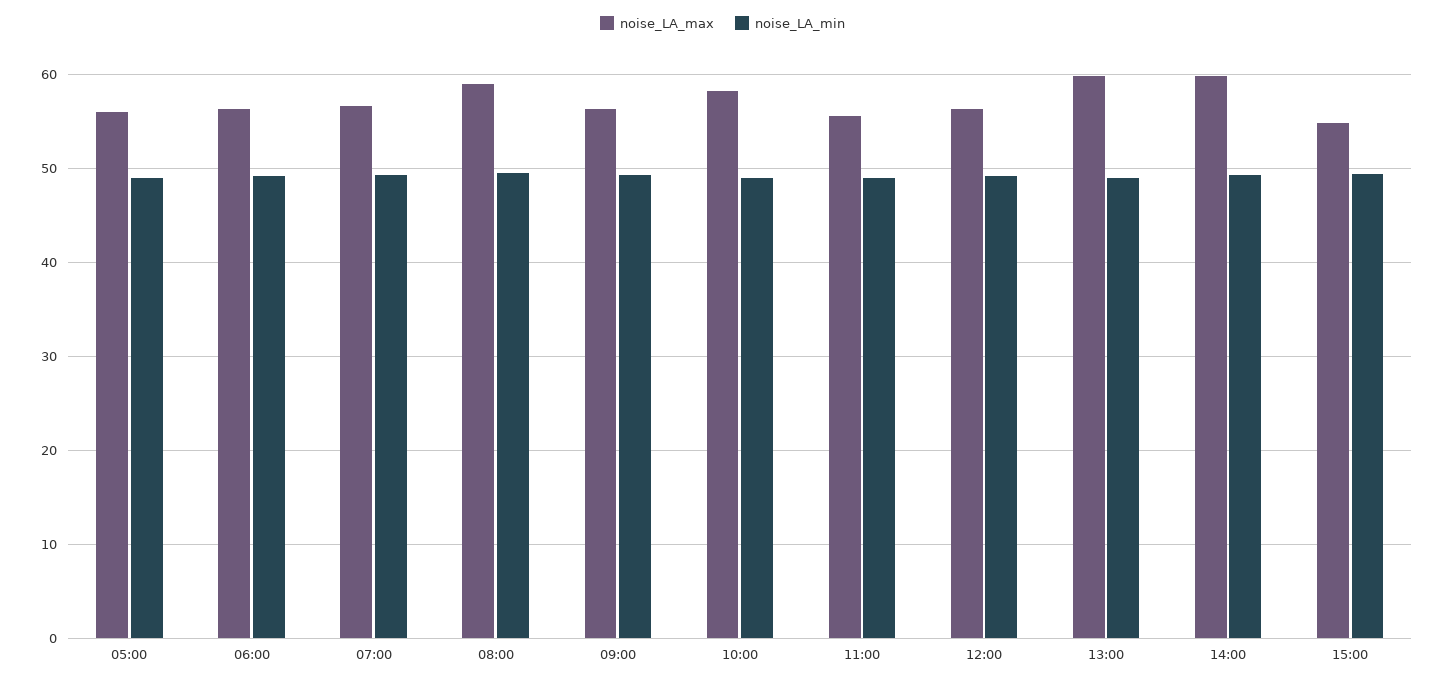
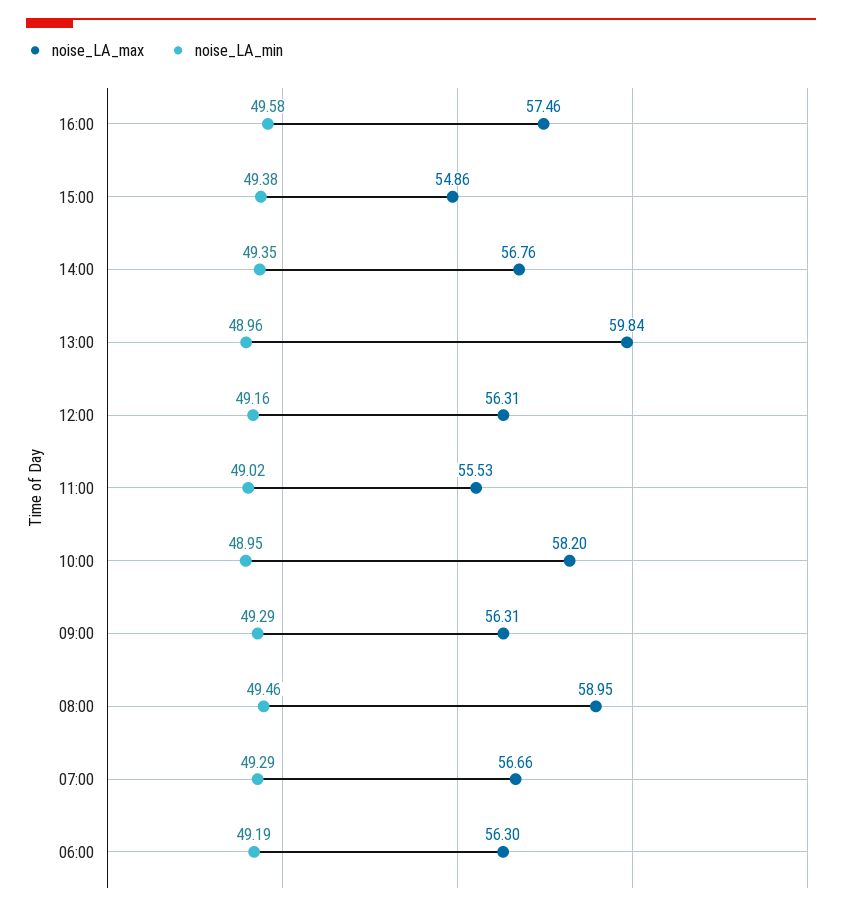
noise_LA_max, 05:00: 56 -> none
noise_LA_min, 05:00: 49 -> none
noise_LA_max, 14:00: 60 -> 56.76
noise_LA_max, 16:00: none -> 57.46
noise_LA_min, 16:00: none -> 49.58

